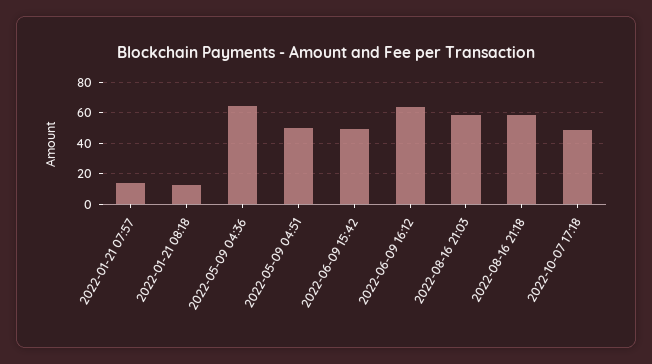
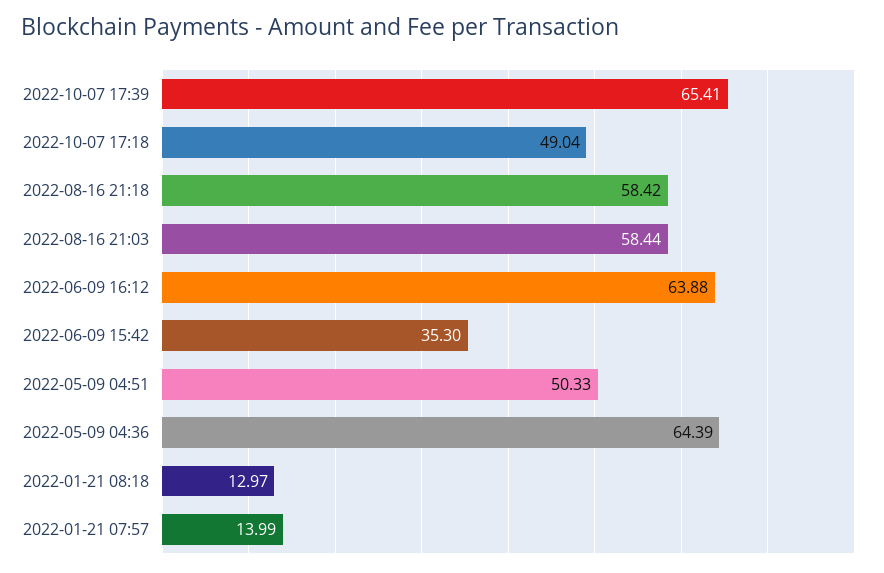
2022-06-09 15:42: 50 -> 35.3
2022-10-07 17:39: none -> 65.41

